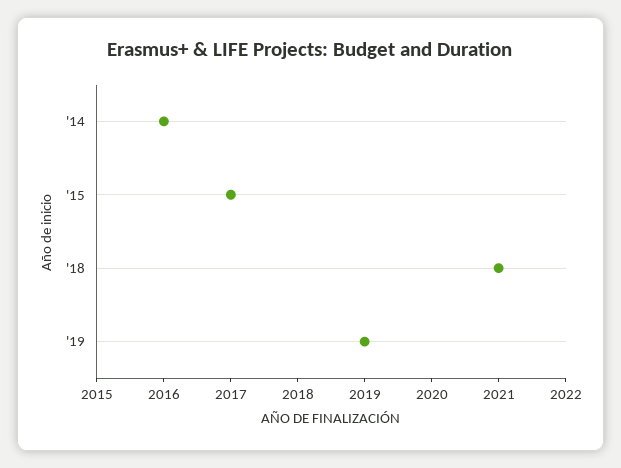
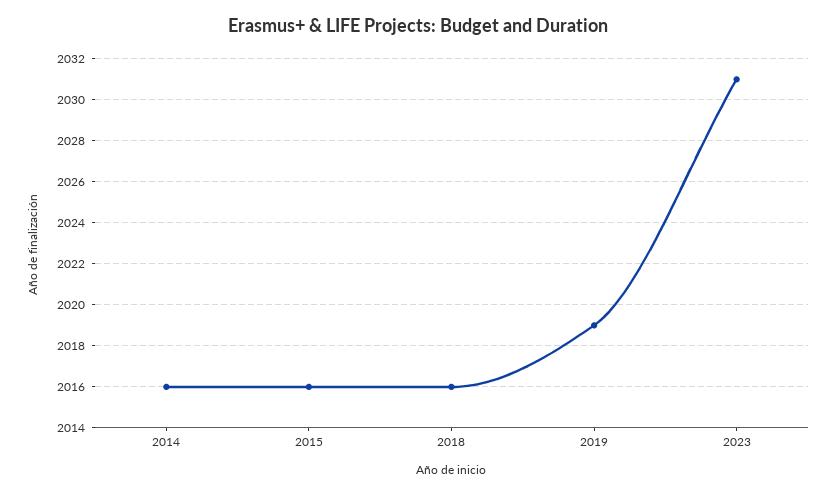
'15: 2017 -> 2016
'18: 2021 -> 2016
2023: none -> 2031

